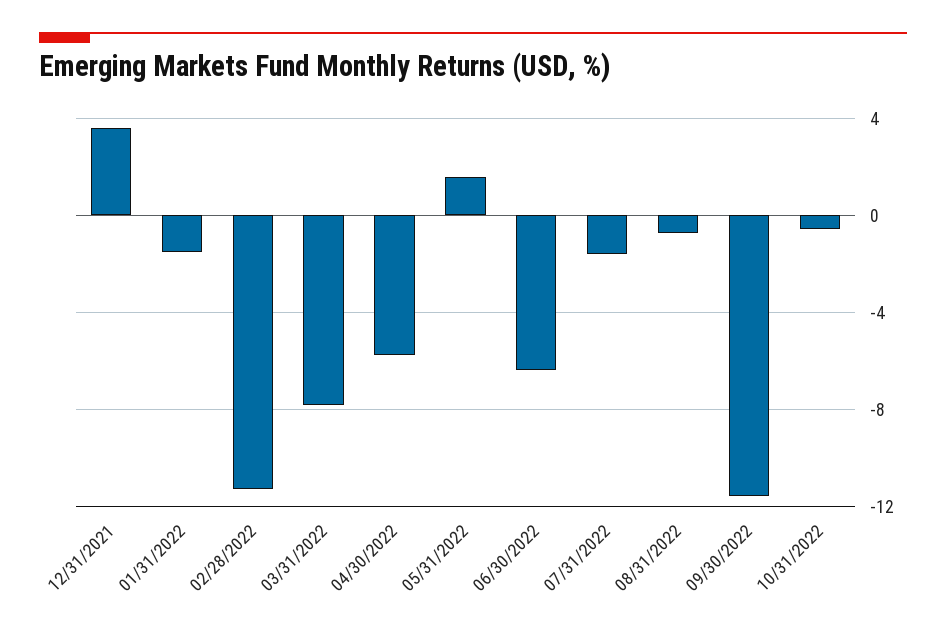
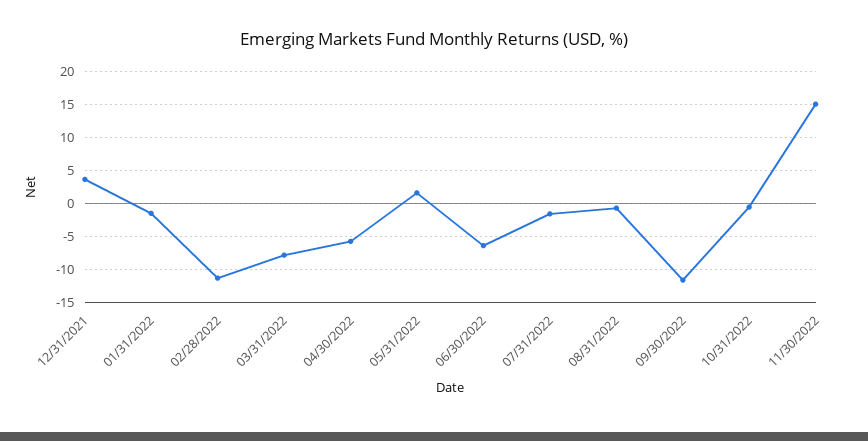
11/30/2022: none -> 15

